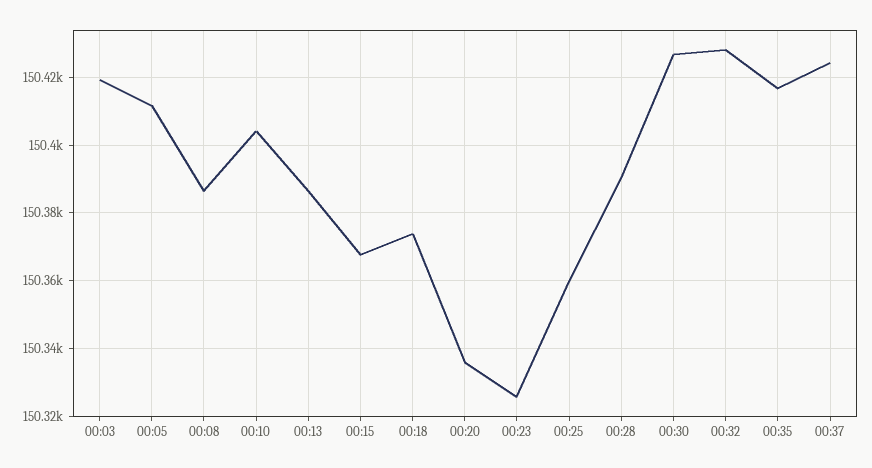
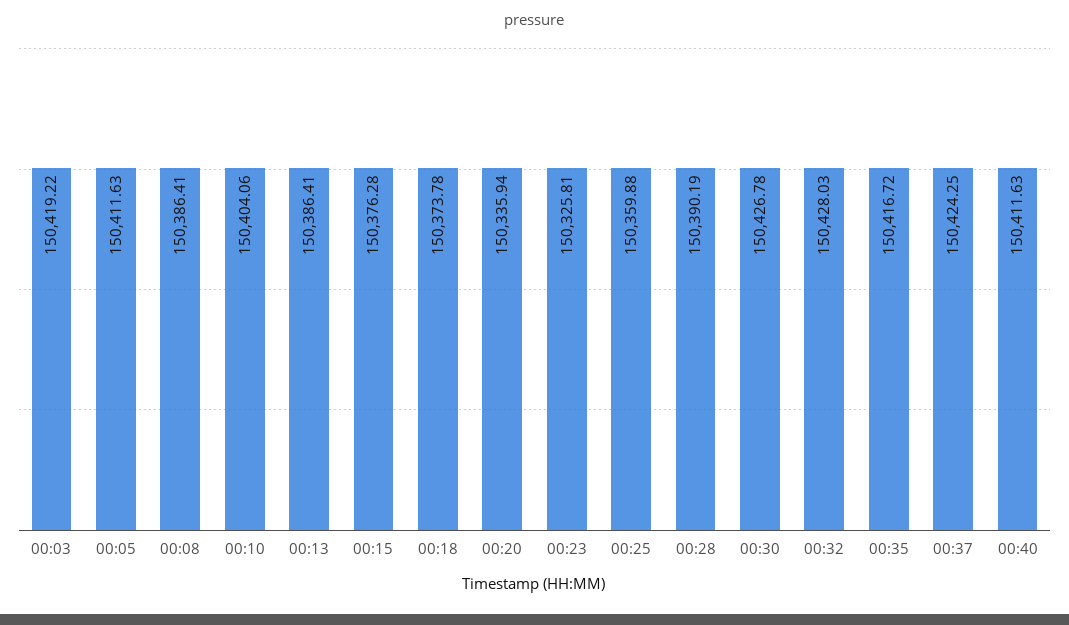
00:15: 150368 -> 150376.28
00:40: none -> 150411.63

